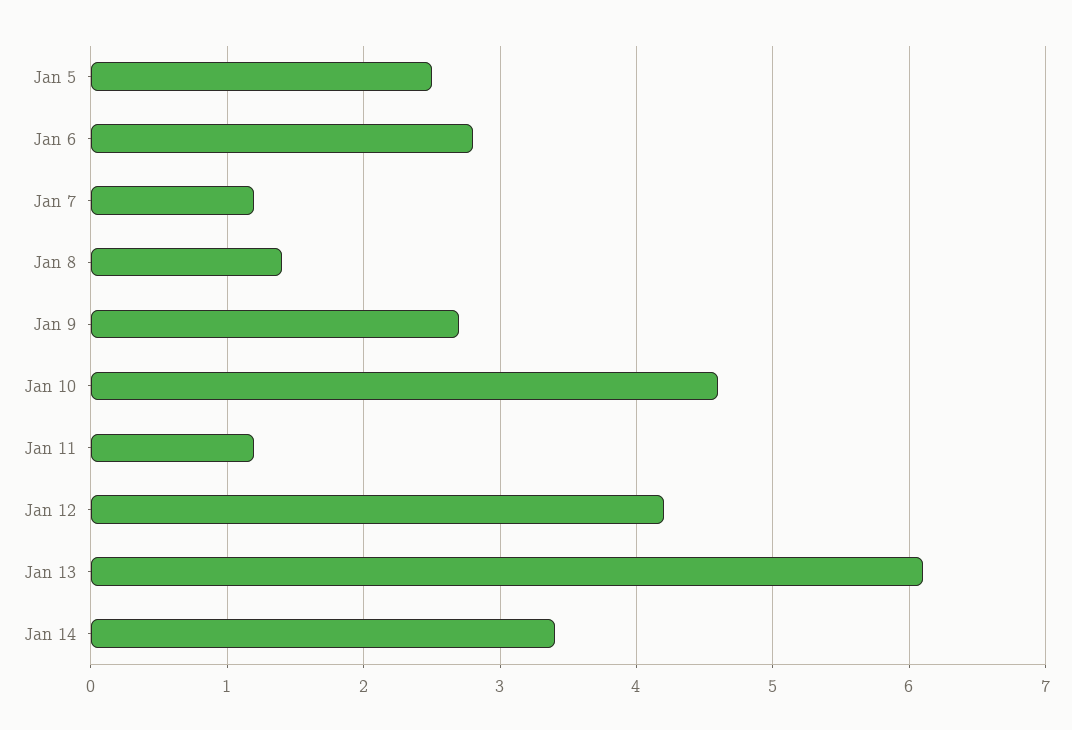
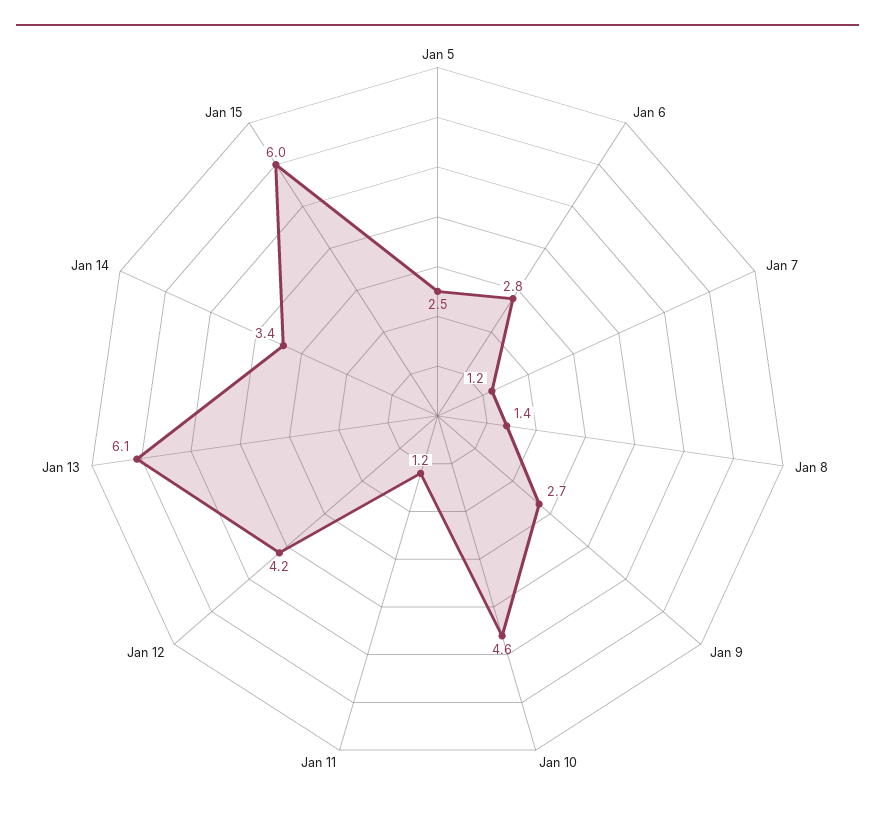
Jan 15: none -> 6

